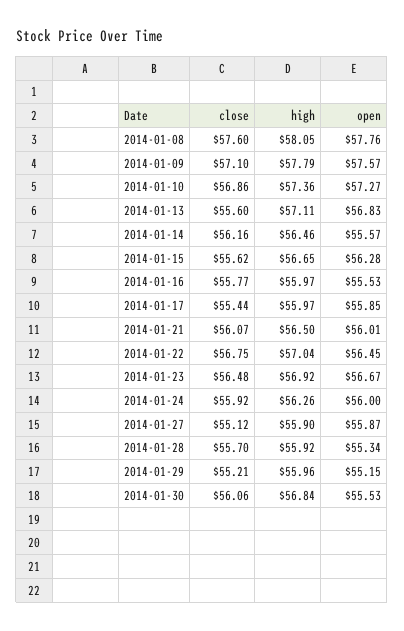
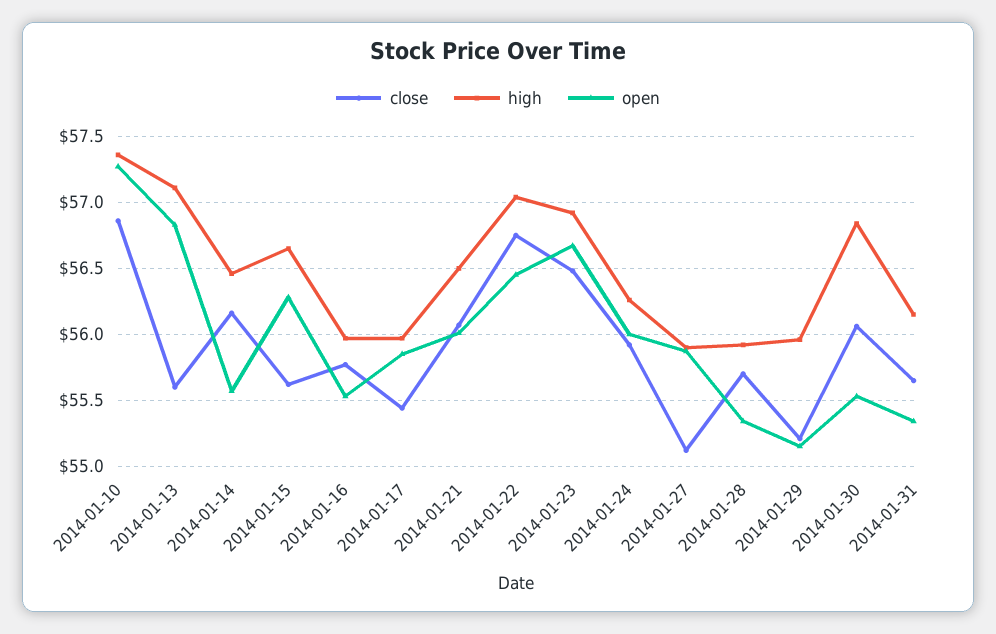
close, 2014-01-08: 57.6 -> none
high, 2014-01-08: 58.05 -> none
open, 2014-01-08: 57.76 -> none
close, 2014-01-09: 57.1 -> none
high, 2014-01-09: 57.79 -> none
open, 2014-01-09: 57.57 -> none
close, 2014-01-31: none -> 55.65
high, 2014-01-31: none -> 56.15
open, 2014-01-31: none -> 55.35

